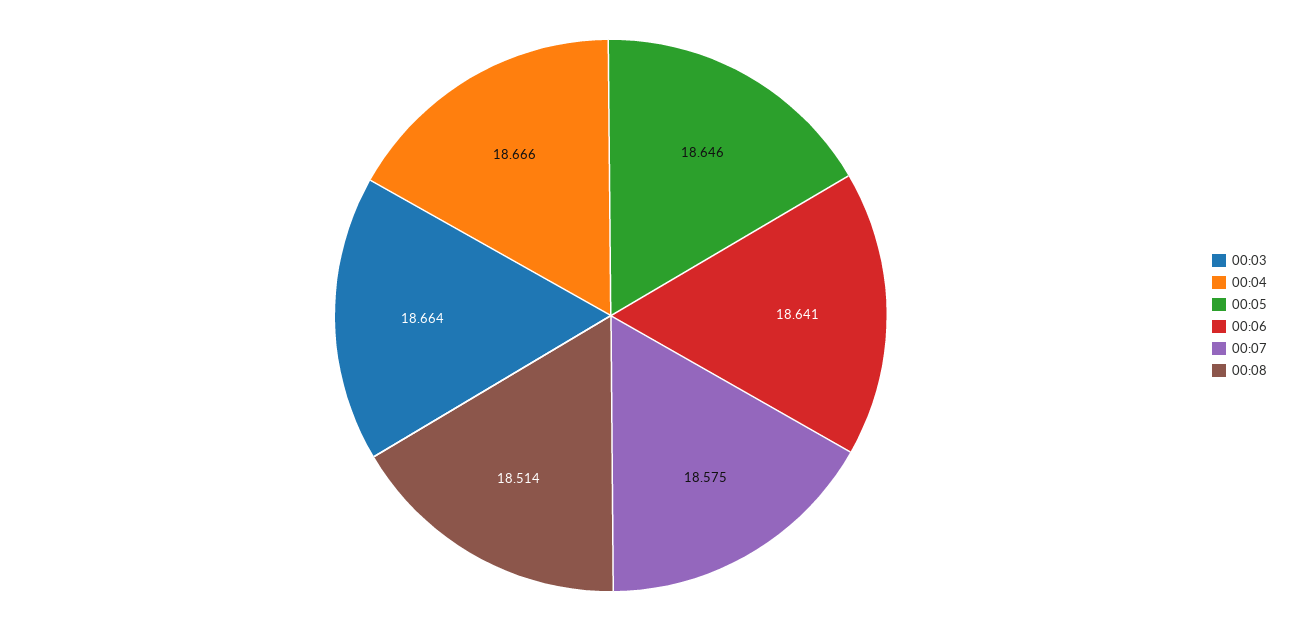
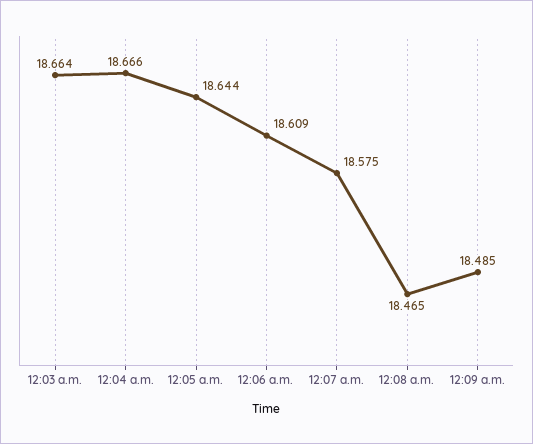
00:05: 18.646 -> 18.644
00:06: 18.641 -> 18.609
00:08: 18.514 -> 18.465
12:09 a.m.: none -> 18.485

